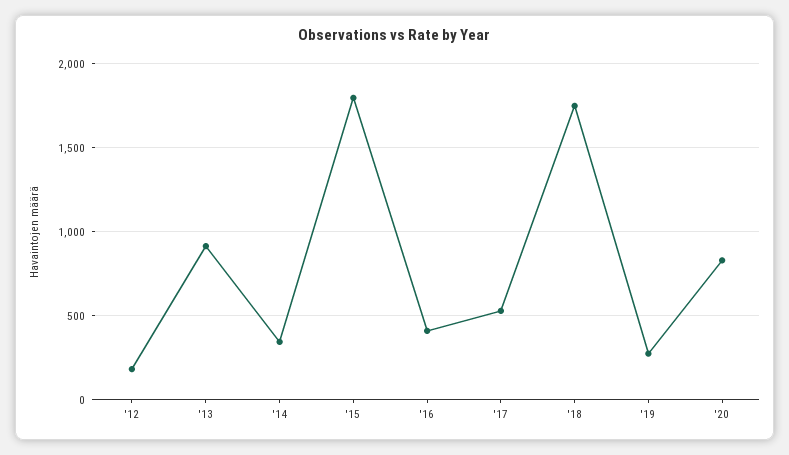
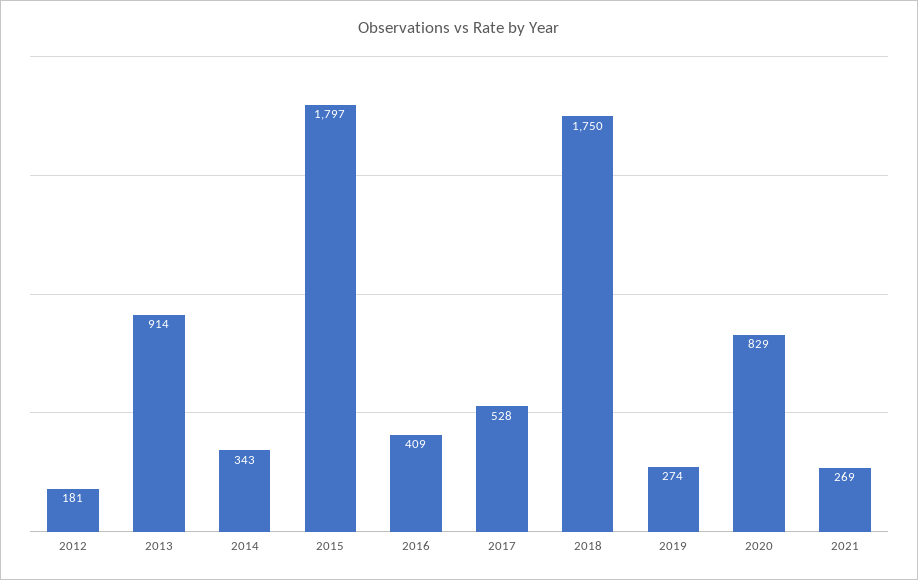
2021: none -> 269

